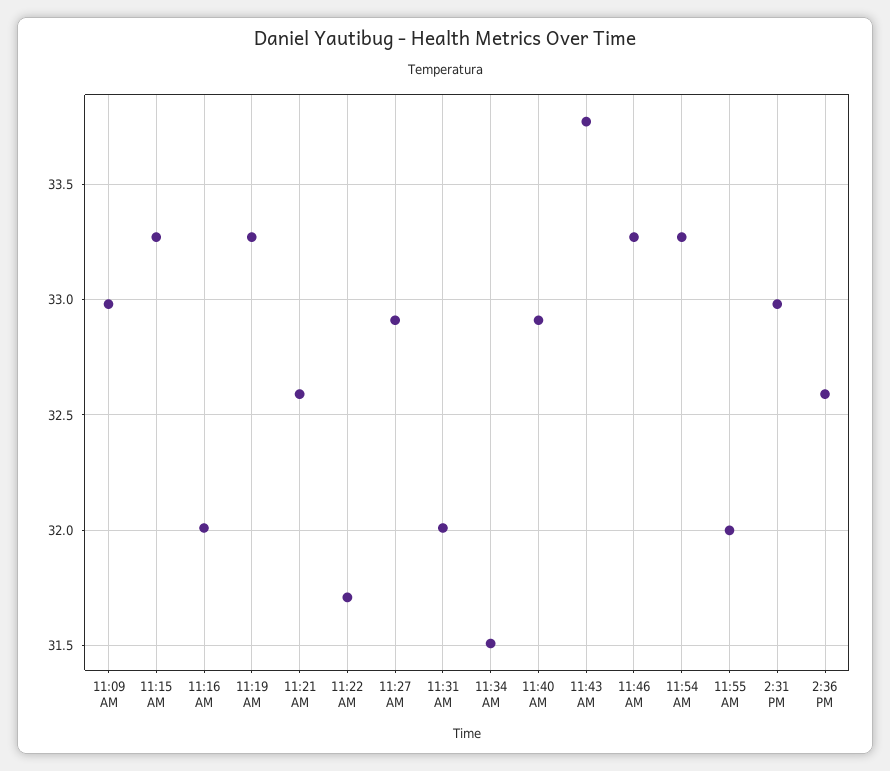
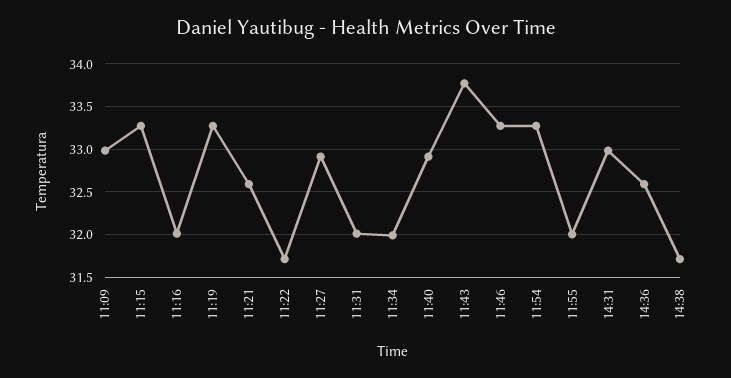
11:34 AM: 31.5 -> 32
14:38: none -> 31.7

